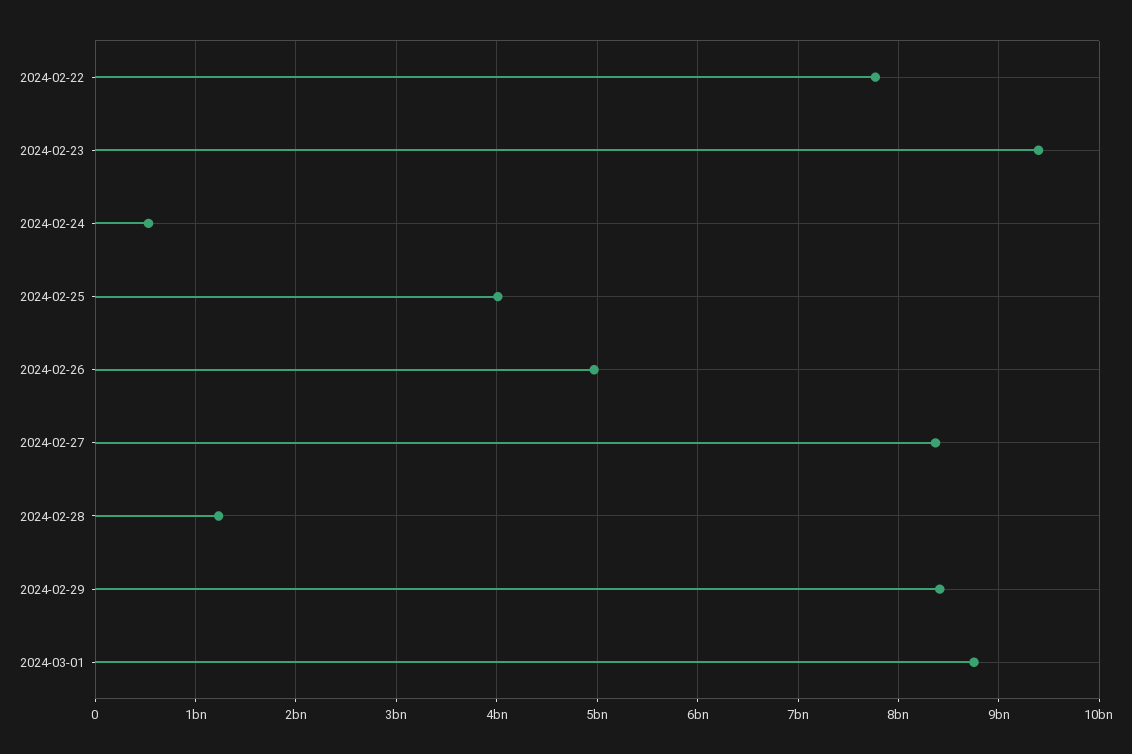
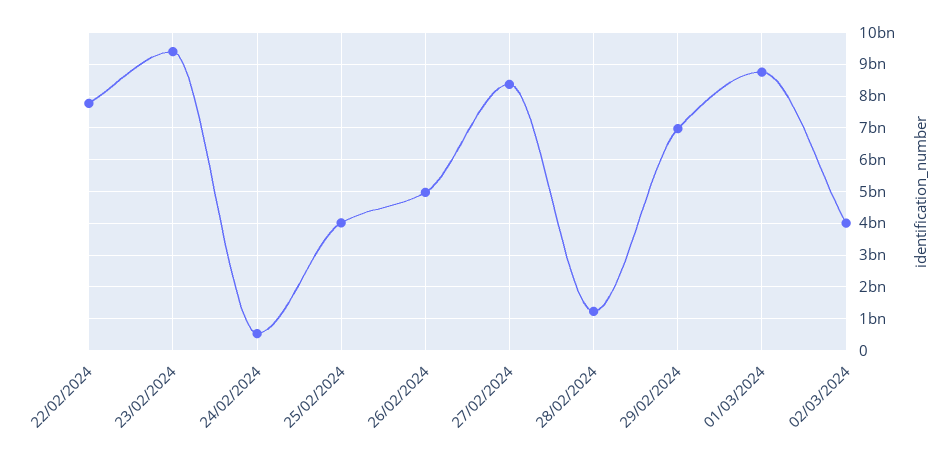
2024-02-29: 8400000000 -> 7000000000
02/03/2024: none -> 4000000000

